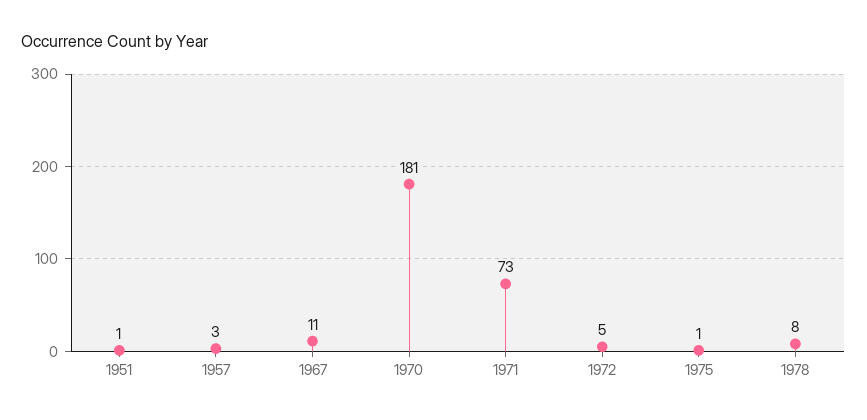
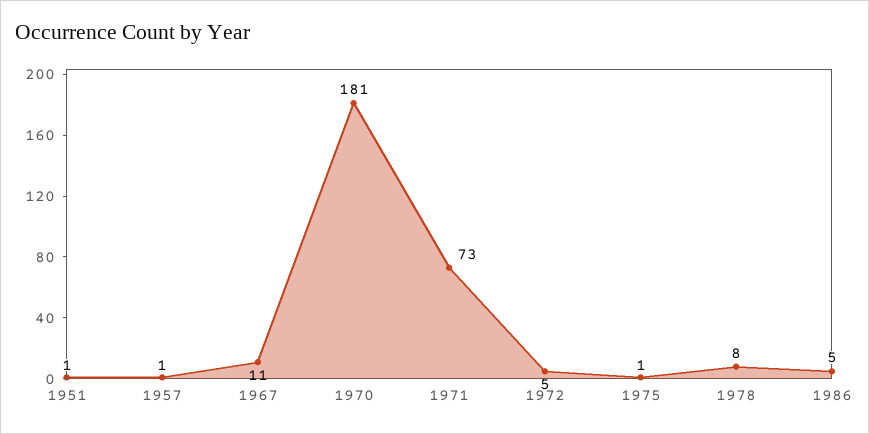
1957: 3 -> 1
1986: none -> 5

